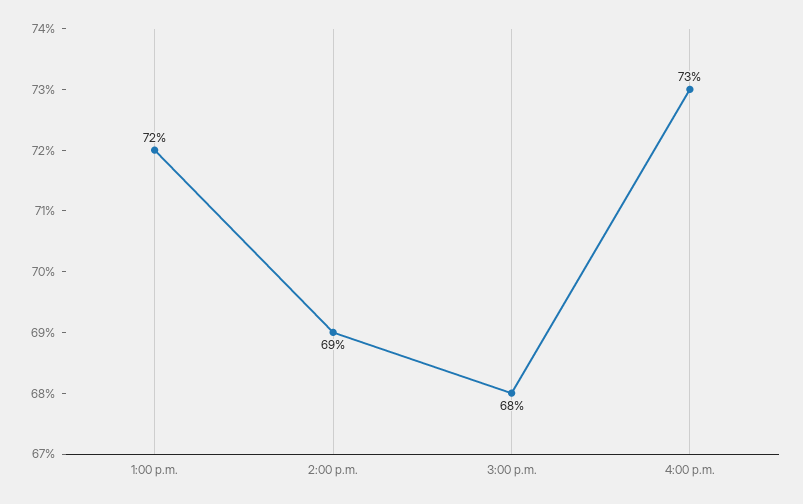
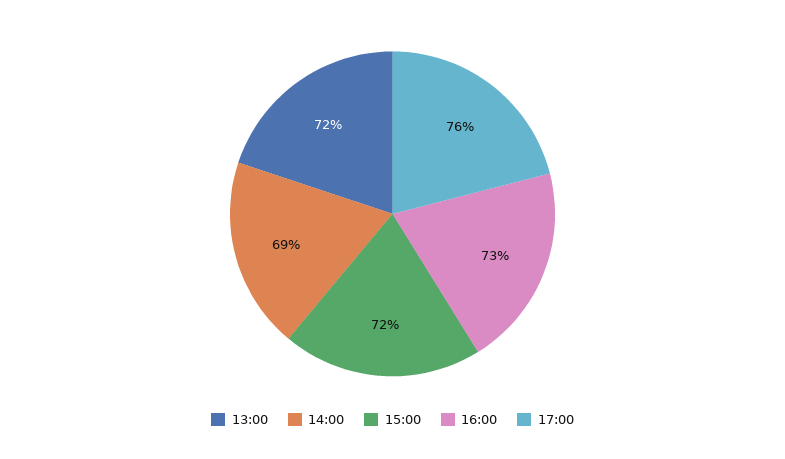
3:00 p.m.: 68 -> 72
17:00: none -> 76

